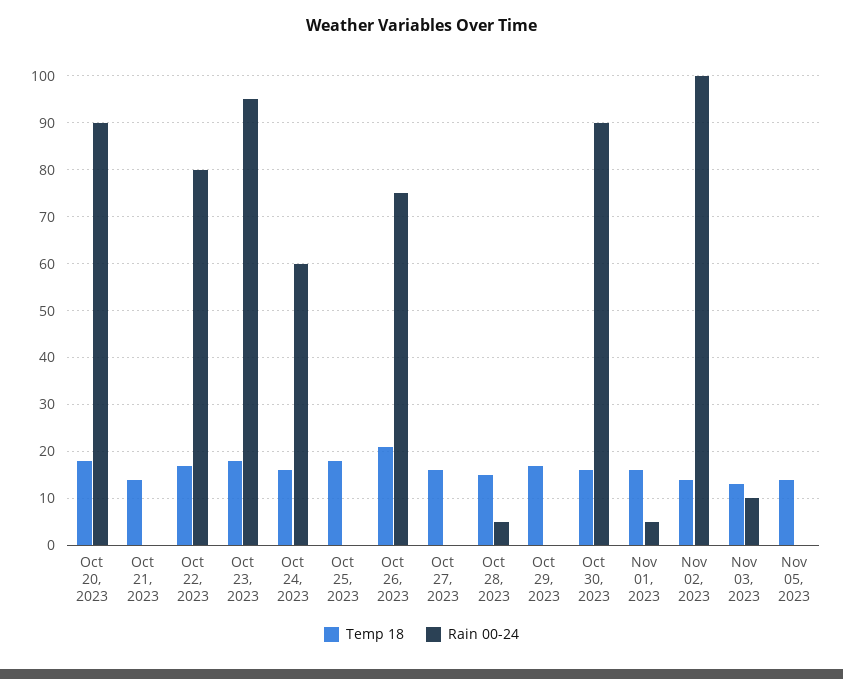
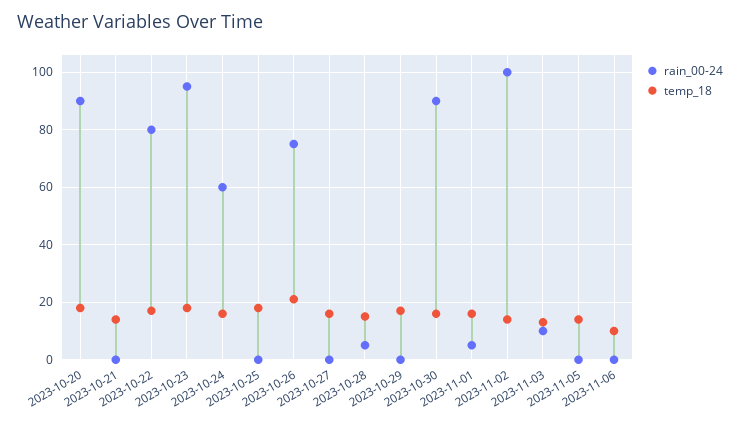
Rain 00-24, 2023-11-06: none -> 0
Temp 18, 2023-11-06: none -> 10

